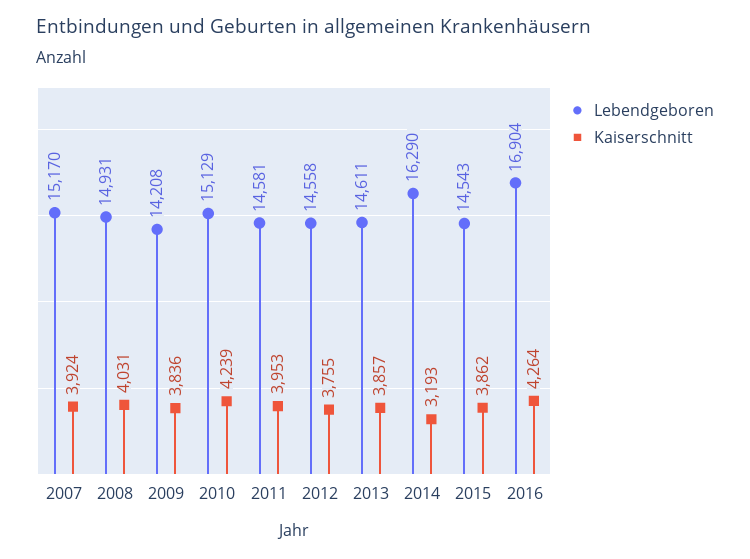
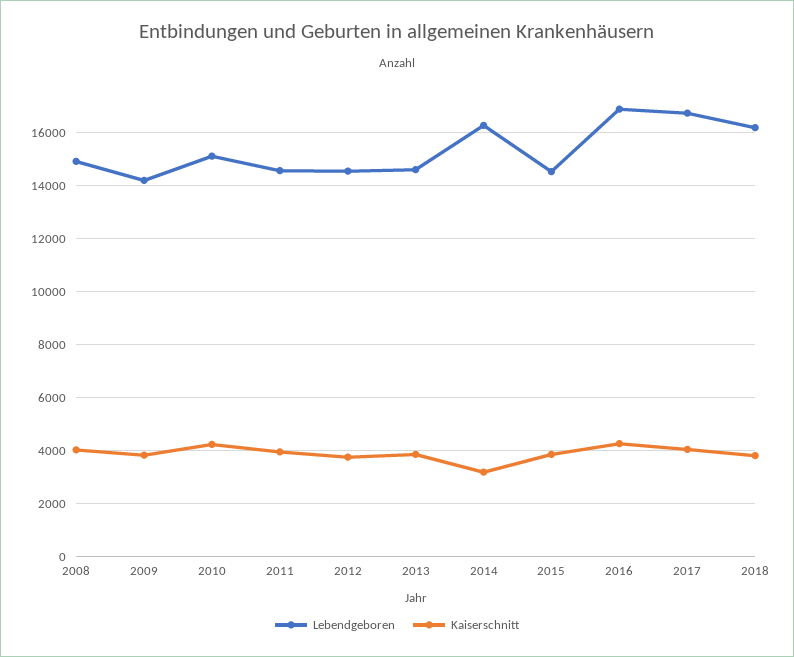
Lebendgeboren, 2007: 15170 -> none
Kaiserschnitt, 2007: 3924 -> none
Lebendgeboren, 2017: none -> 16750
Kaiserschnitt, 2017: none -> 4000
Lebendgeboren, 2018: none -> 16250
Kaiserschnitt, 2018: none -> 3750

